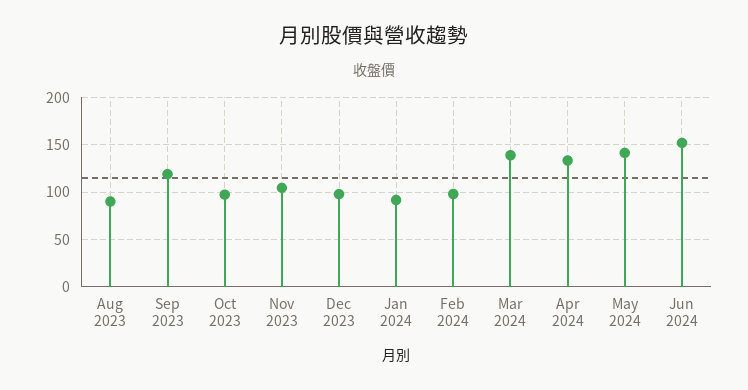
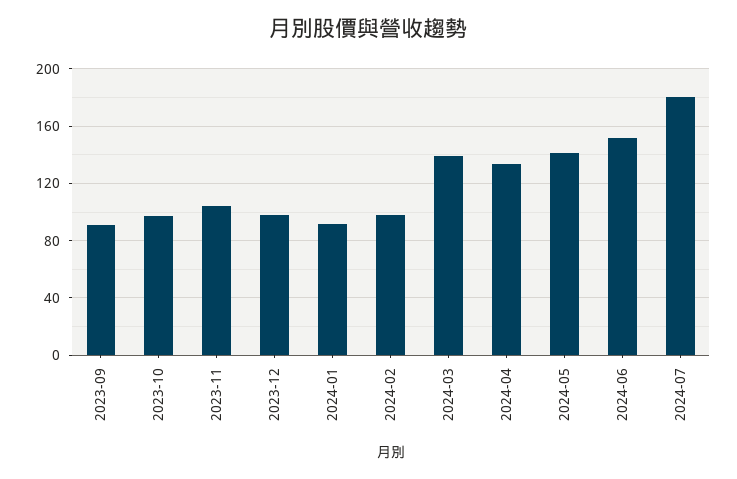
Aug 2023: 90 -> none
Sep 2023: 120 -> 90
2024-07: none -> 180

